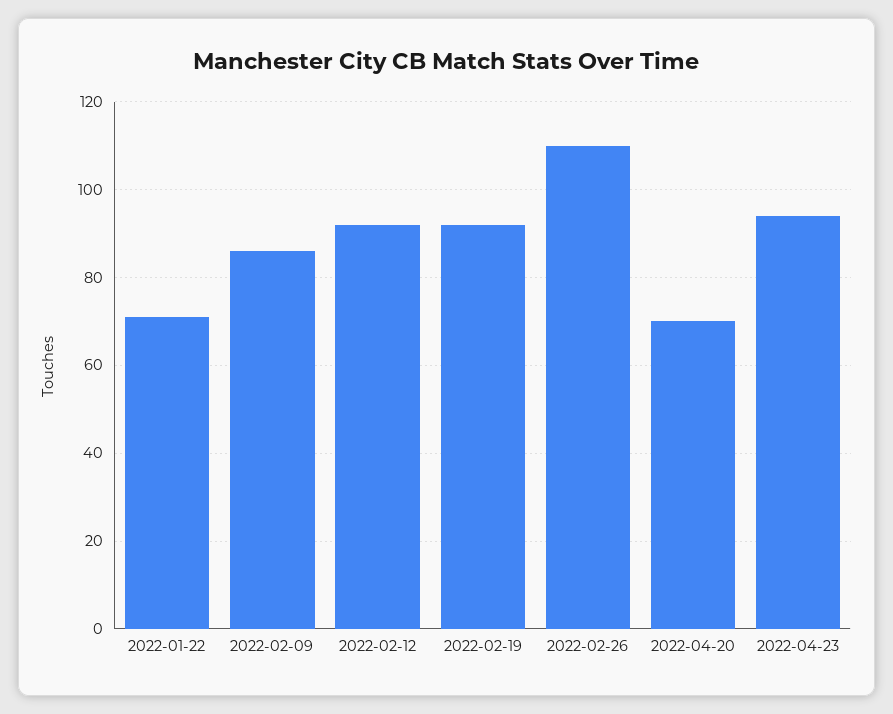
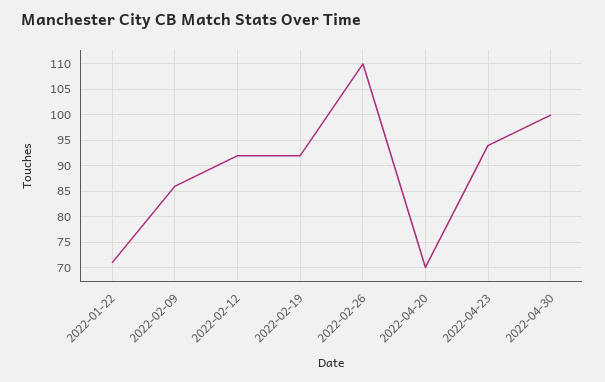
2022-04-30: none -> 100

